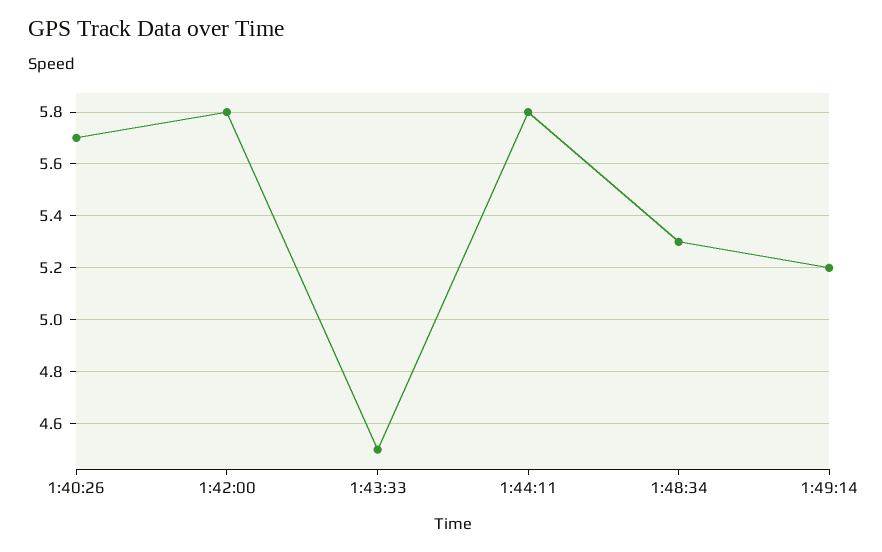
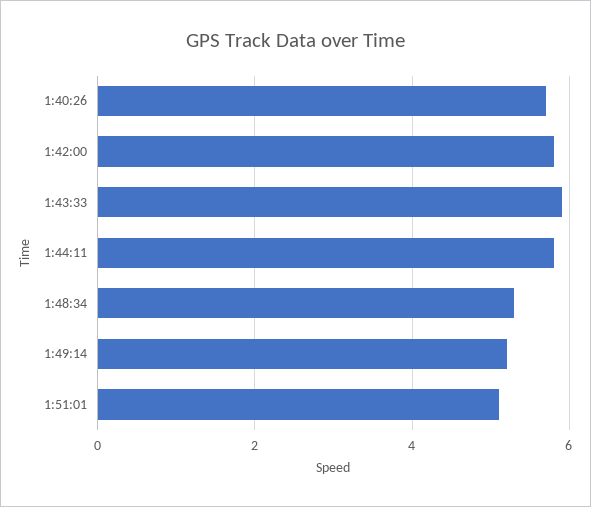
1:43:33: 4.5 -> 6
1:51:01: none -> 5

